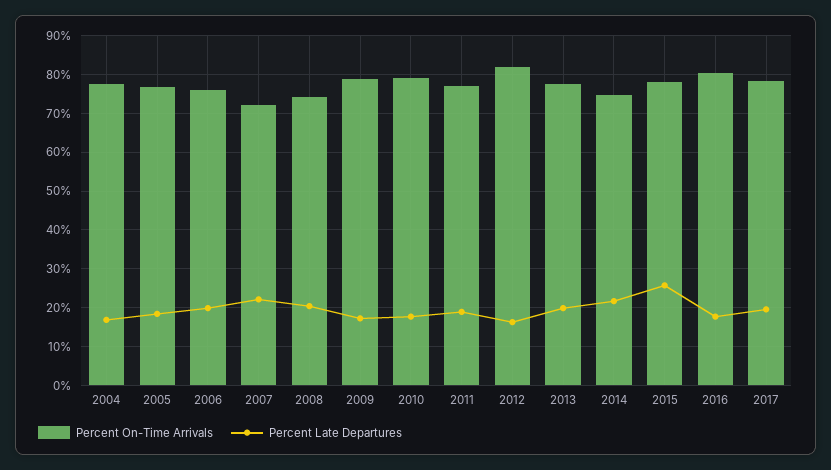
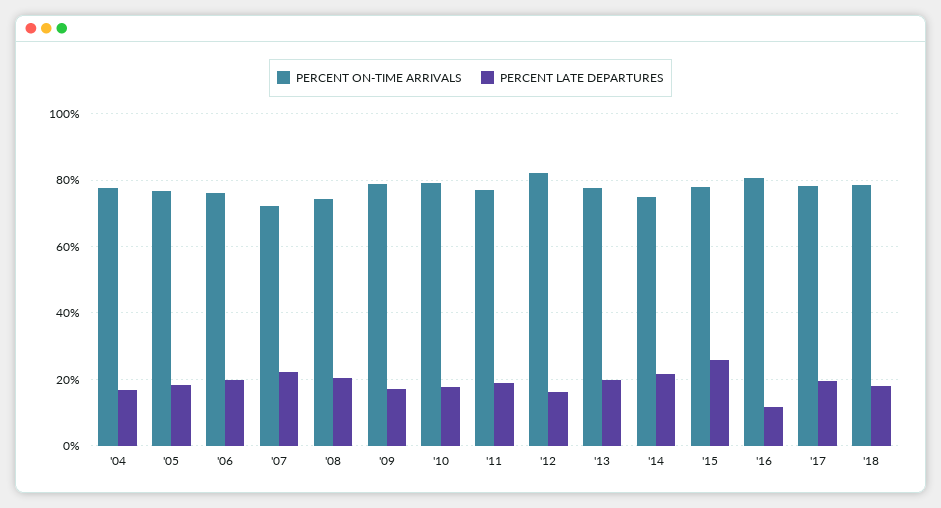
Percent Late Departures, 2016: 18 -> 12
Percent On-Time Arrivals, '18: none -> 78
Percent Late Departures, '18: none -> 18

